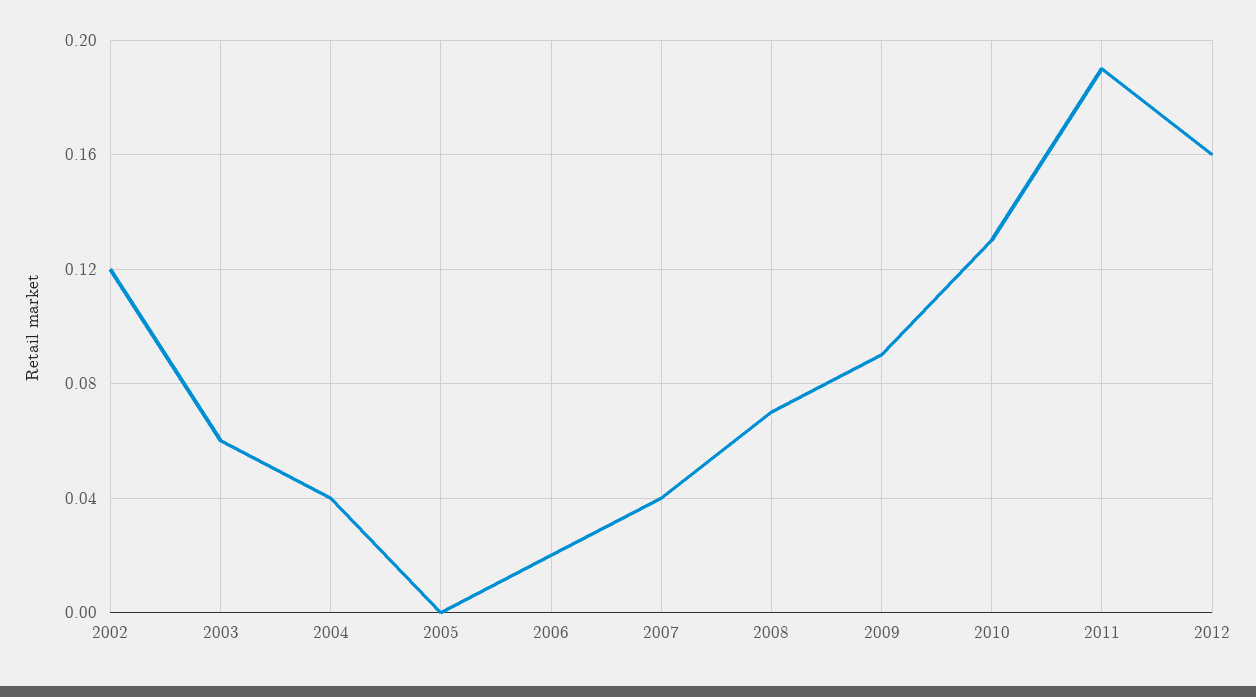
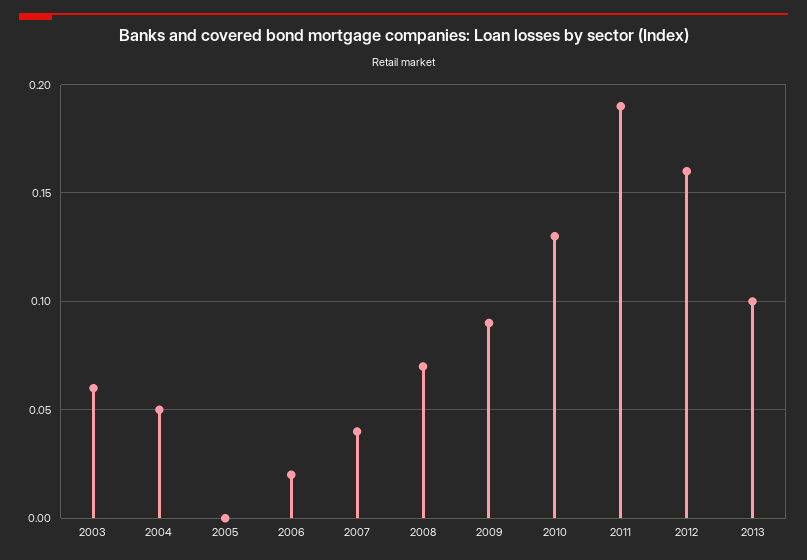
2002: 0.12 -> none
2004: 0.04 -> 0.05
2013: none -> 0.1

